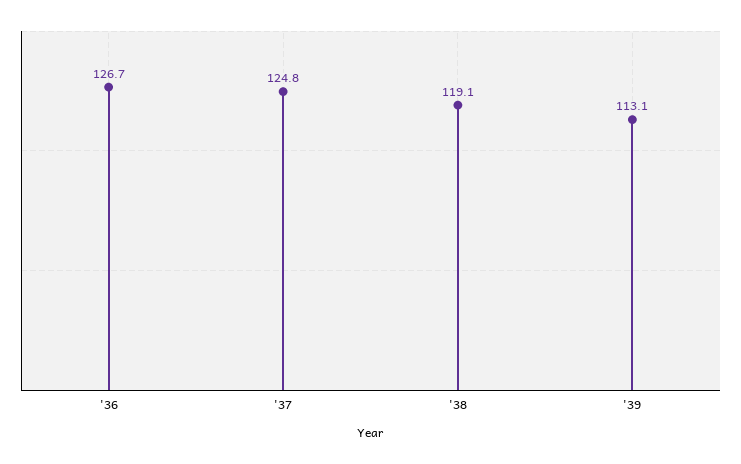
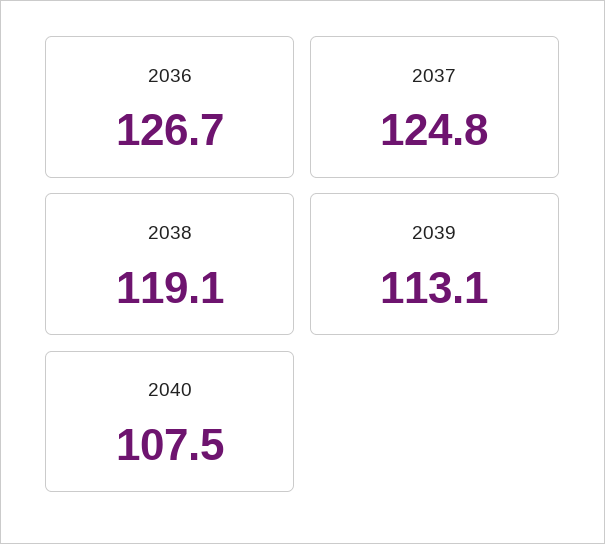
2040: none -> 107.5

